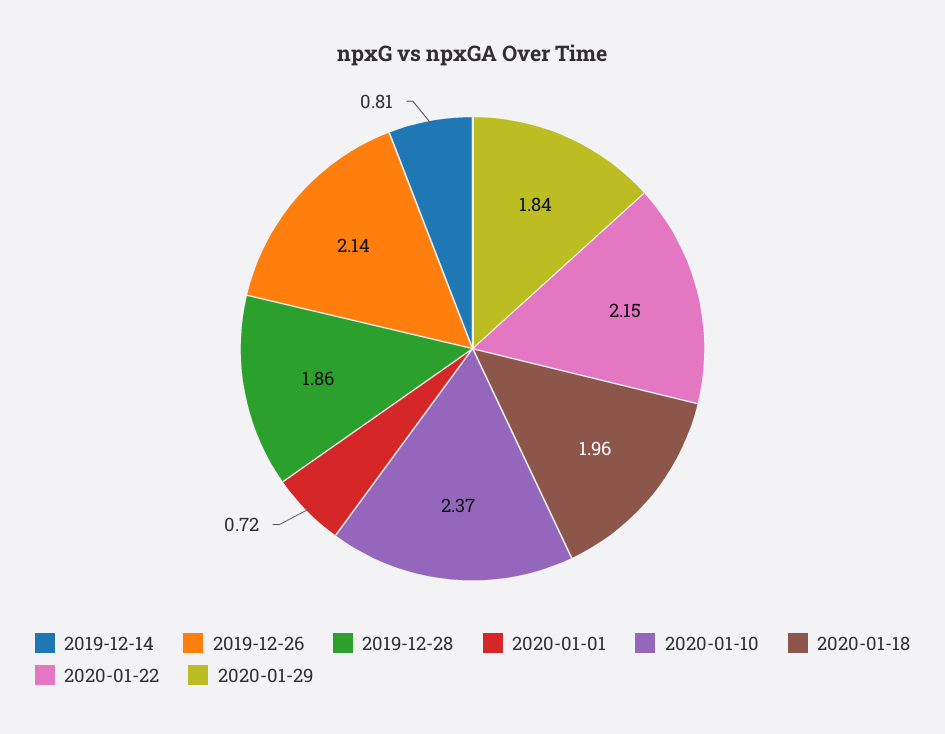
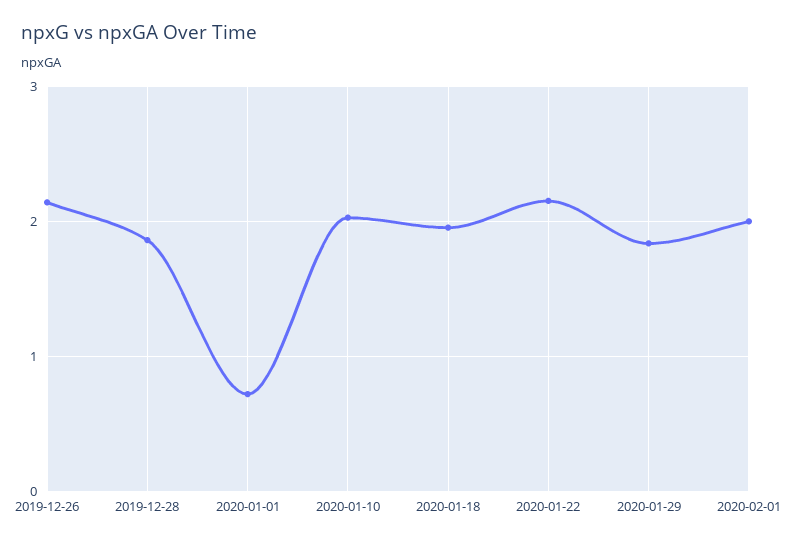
2019-12-14: 0.81 -> none
2020-01-10: 2.37 -> 2
2020-02-01: none -> 2

